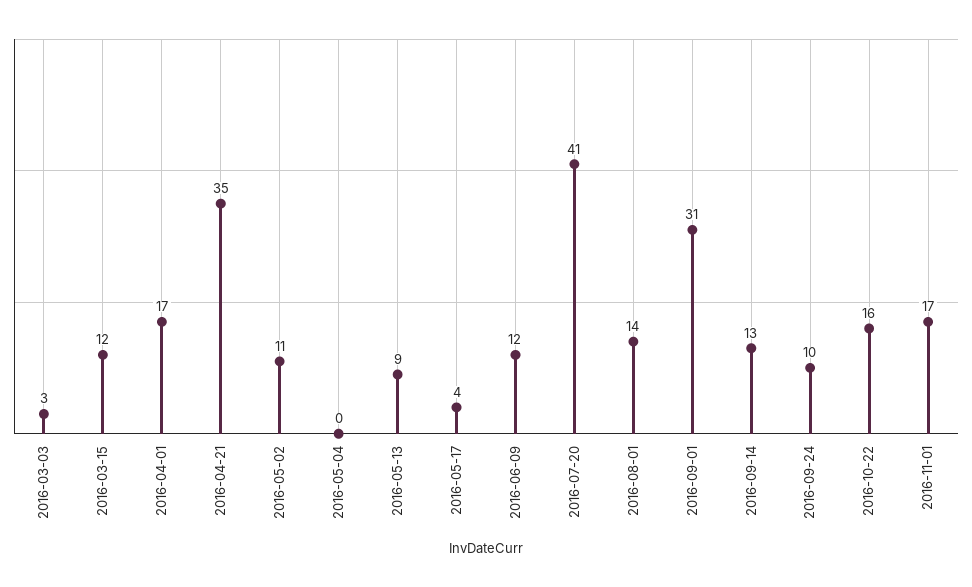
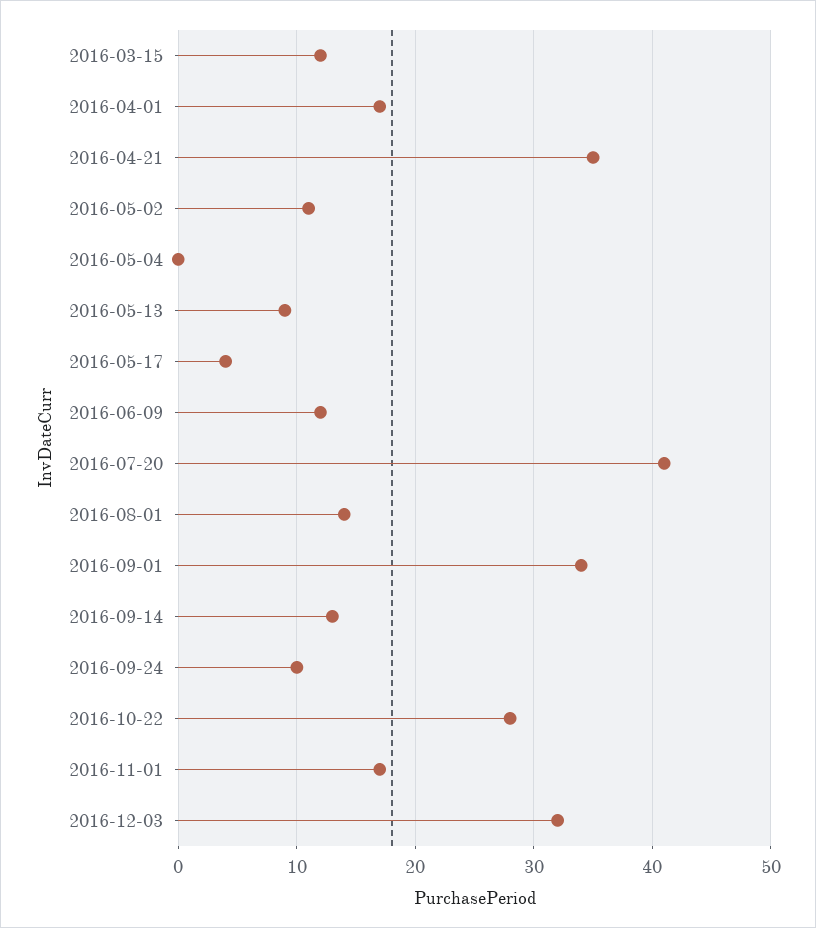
2016-03-03: 3 -> none
2016-09-01: 31 -> 34
2016-10-22: 16 -> 28
2016-12-03: none -> 32

